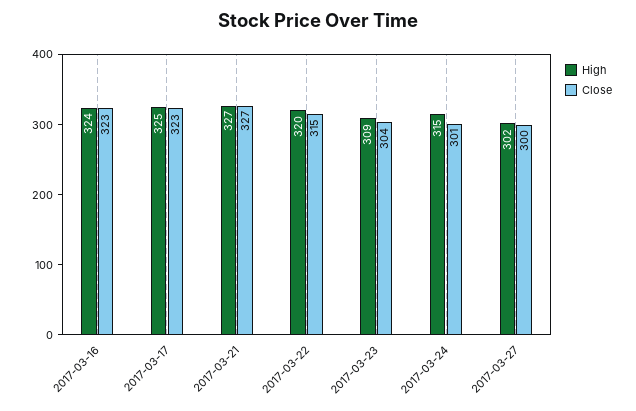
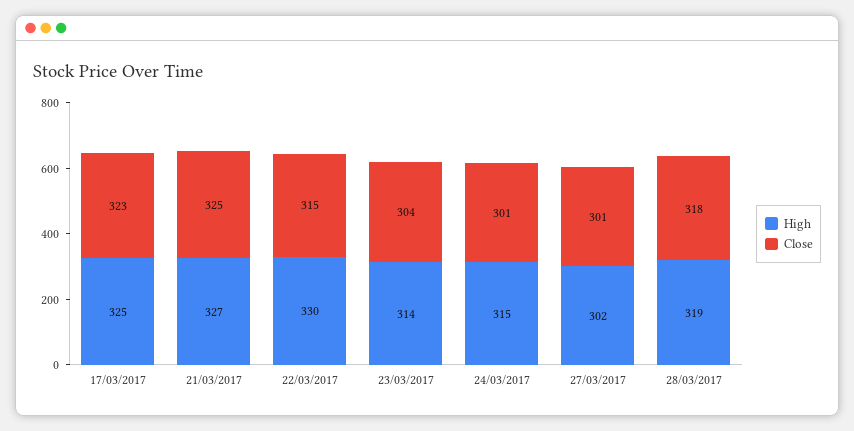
High, 2017-03-16: 324 -> none
Close, 2017-03-16: 323 -> none
Close, 2017-03-21: 327 -> 325
High, 2017-03-22: 320 -> 330
High, 2017-03-23: 309 -> 314
Close, 2017-03-27: 300 -> 301
High, 28/03/2017: none -> 319
Close, 28/03/2017: none -> 318

